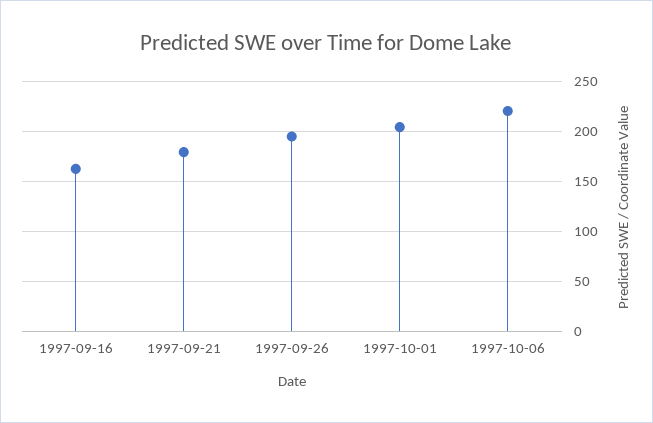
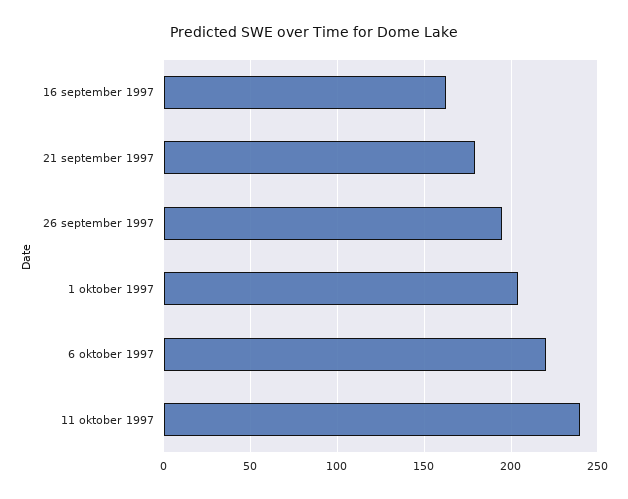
11 oktober 1997: none -> 240

